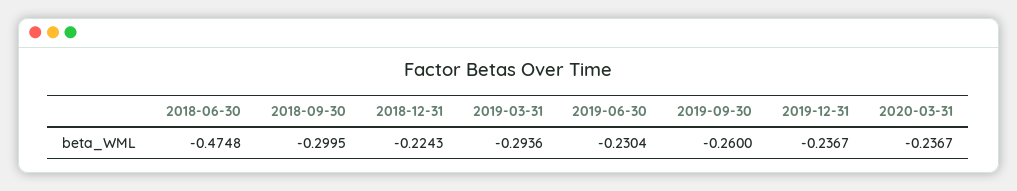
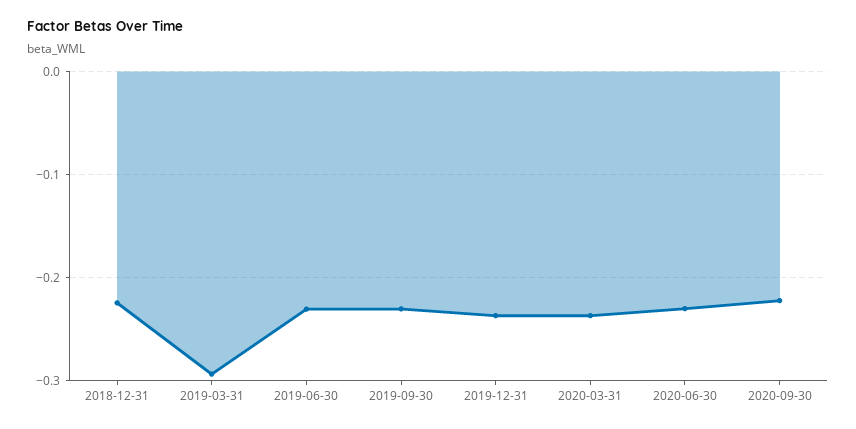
2018-06-30: -0.4748 -> none
2018-09-30: -0.2995 -> none
2019-09-30: -0.26 -> -0.23
2020-06-30: none -> -0.23
2020-09-30: none -> -0.22

